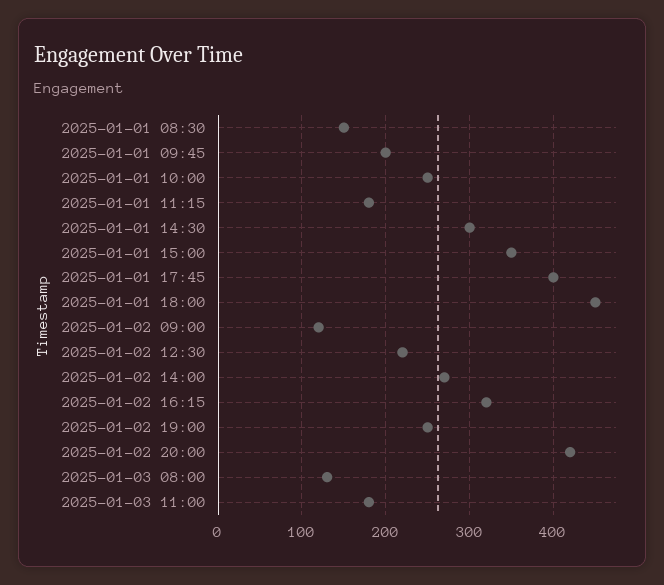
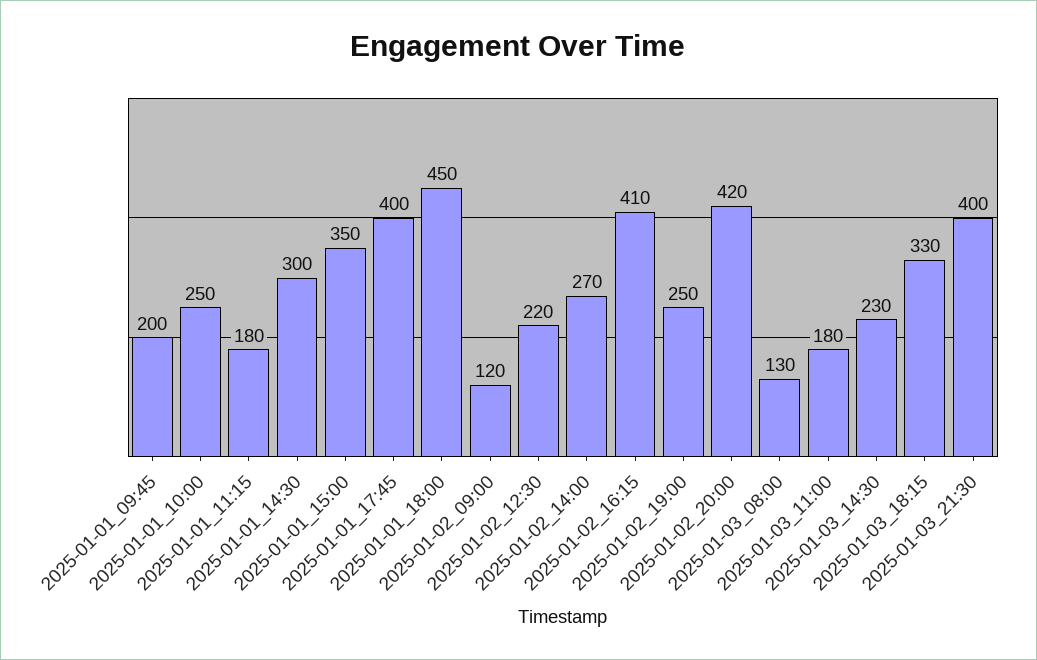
2025-01-01 08:30: 150 -> none
2025-01-02 16:15: 320 -> 410
2025-01-03_14:30: none -> 230
2025-01-03_18:15: none -> 330
2025-01-03_21:30: none -> 400

